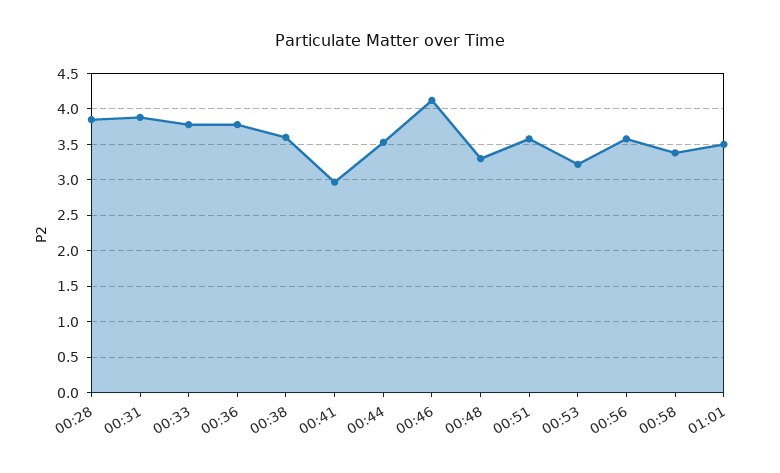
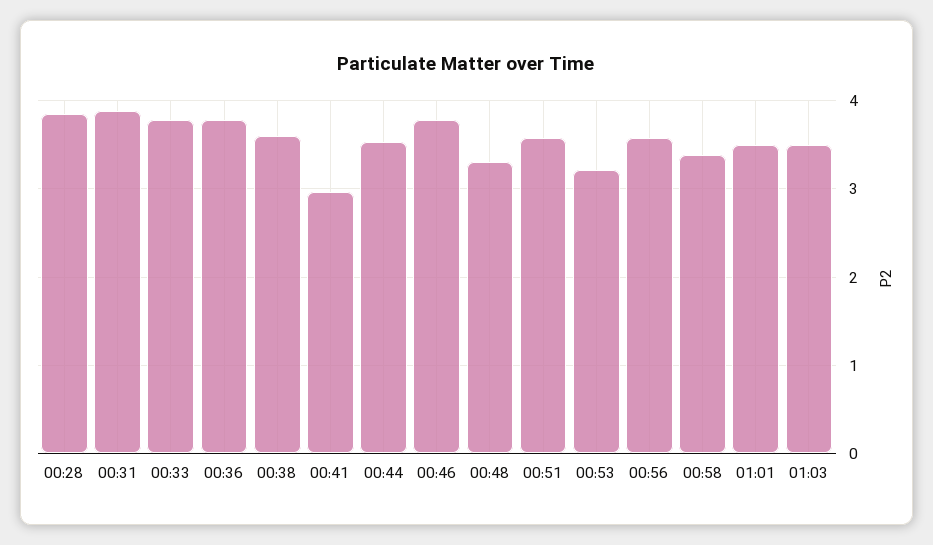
00:46: 4.1 -> 3.8
01:03: none -> 3.5

